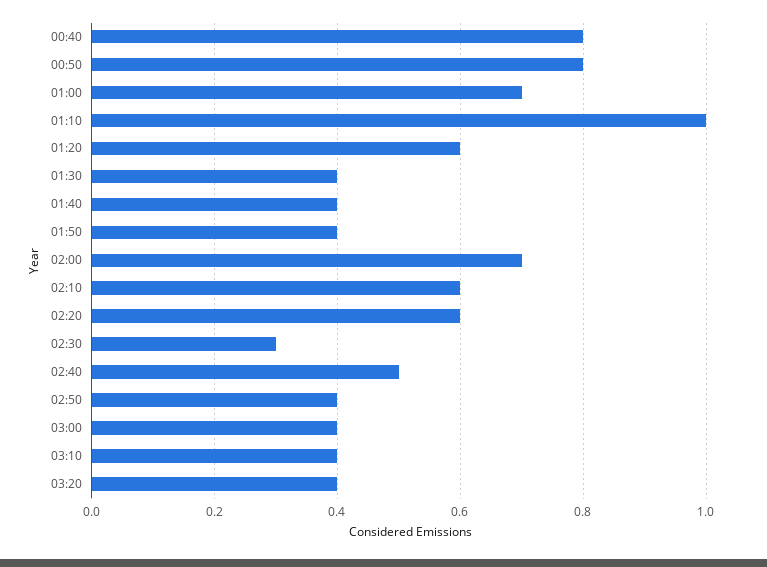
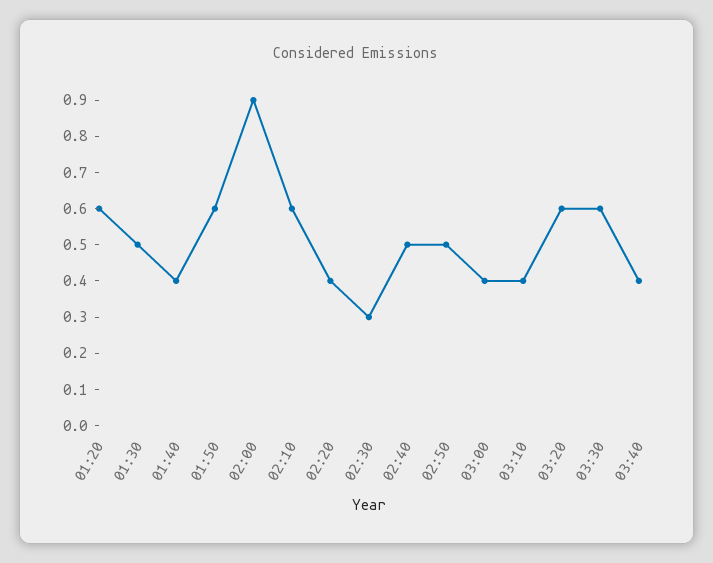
00:40: 0.8 -> none
00:50: 0.8 -> none
01:00: 0.7 -> none
01:10: 1 -> none
01:30: 0.4 -> 0.5
01:50: 0.4 -> 0.6
02:00: 0.7 -> 0.9
02:20: 0.6 -> 0.4
02:50: 0.4 -> 0.5
03:20: 0.4 -> 0.6
03:30: none -> 0.6
03:40: none -> 0.4

